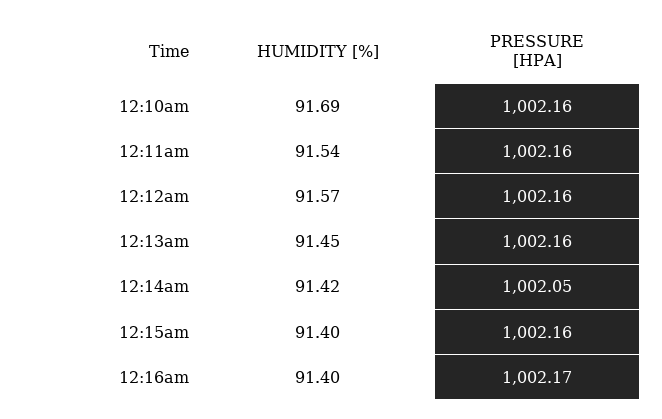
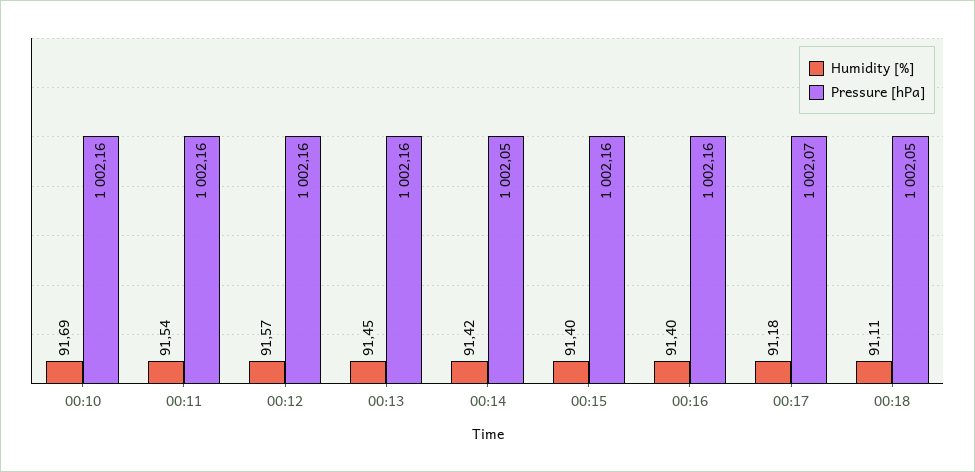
PRESSURE [HPA], 12:16am: 1002.17 -> 1002.16
HUMIDITY [%], 00:17: none -> 91.18
PRESSURE [HPA], 00:17: none -> 1002.07
HUMIDITY [%], 00:18: none -> 91.11
PRESSURE [HPA], 00:18: none -> 1002.05

